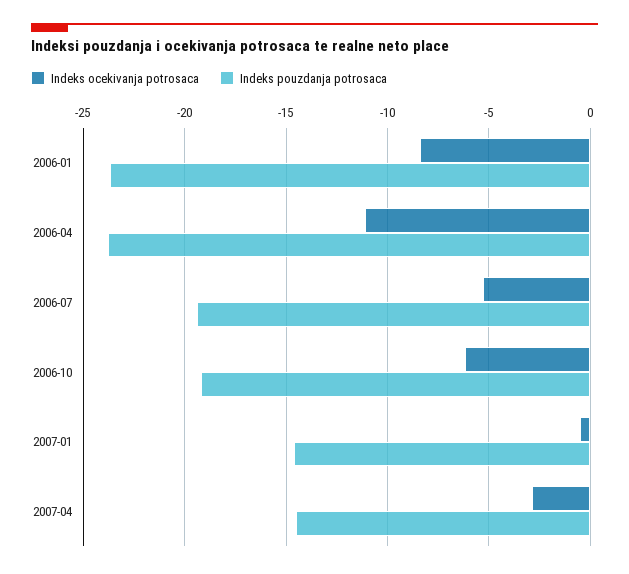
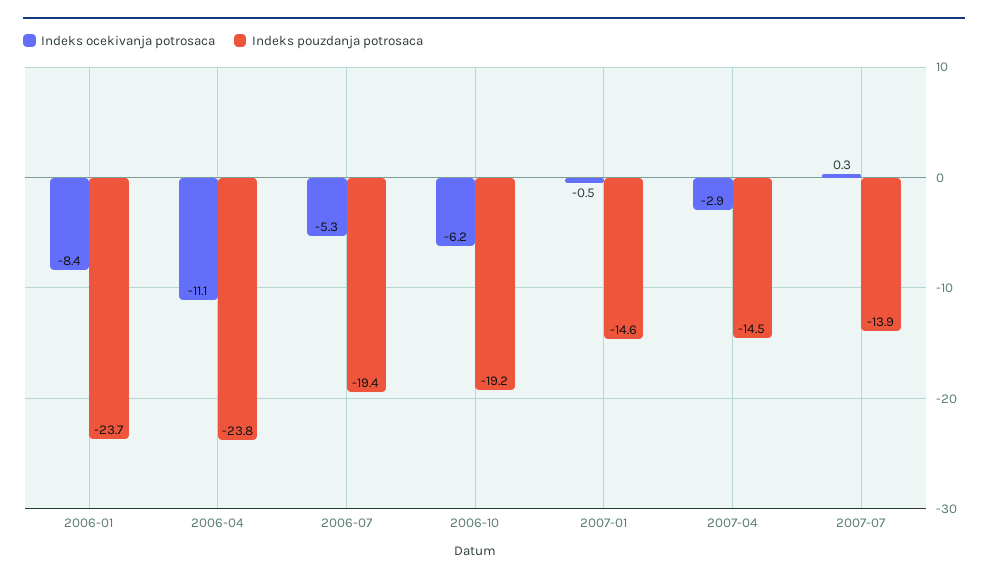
Indeks ocekivanja potrosaca, 2007-07: none -> 0.3
Indeks pouzdanja potrosaca, 2007-07: none -> -13.9

